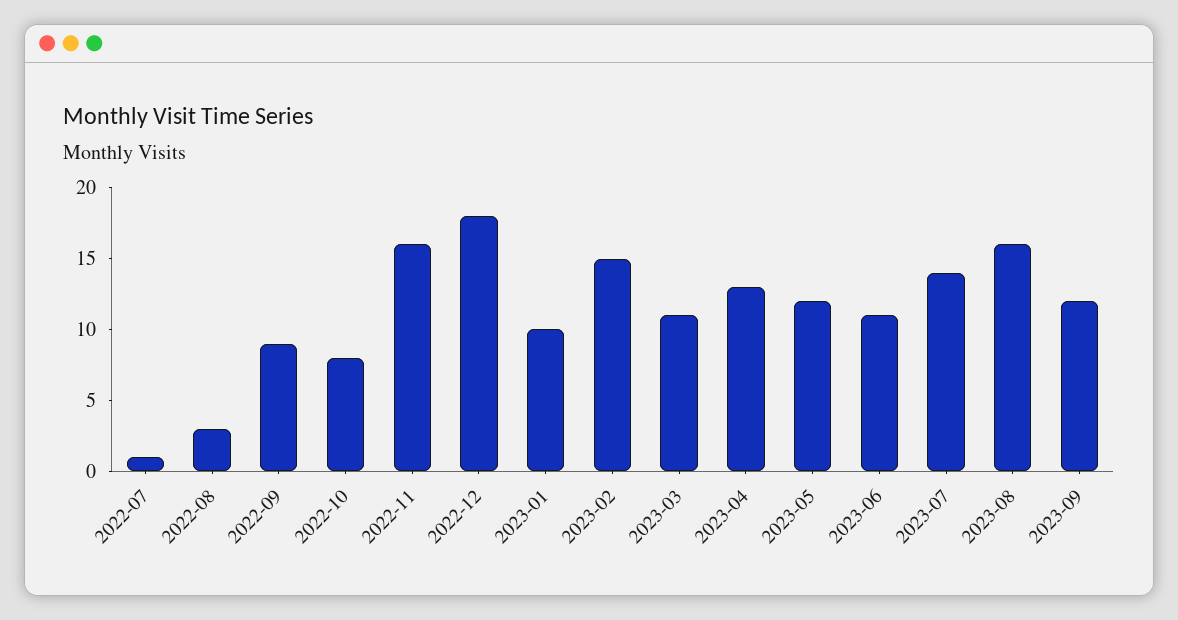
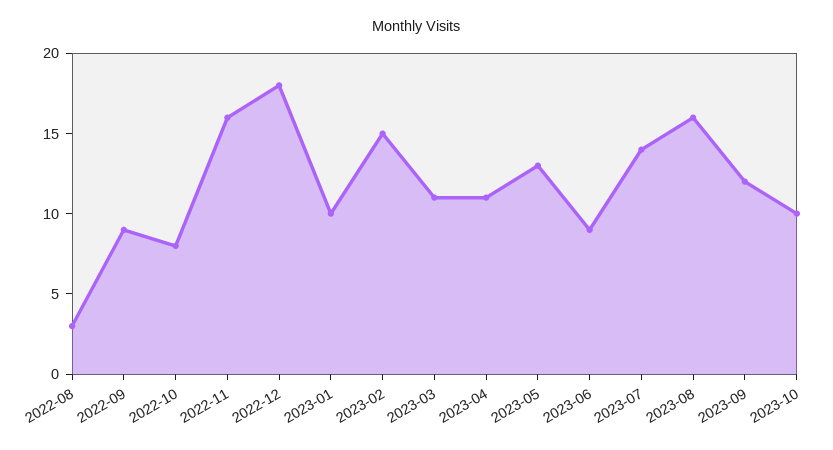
2022-07: 1 -> none
2023-04: 13 -> 11
2023-05: 12 -> 13
2023-06: 11 -> 9
2023-10: none -> 10

